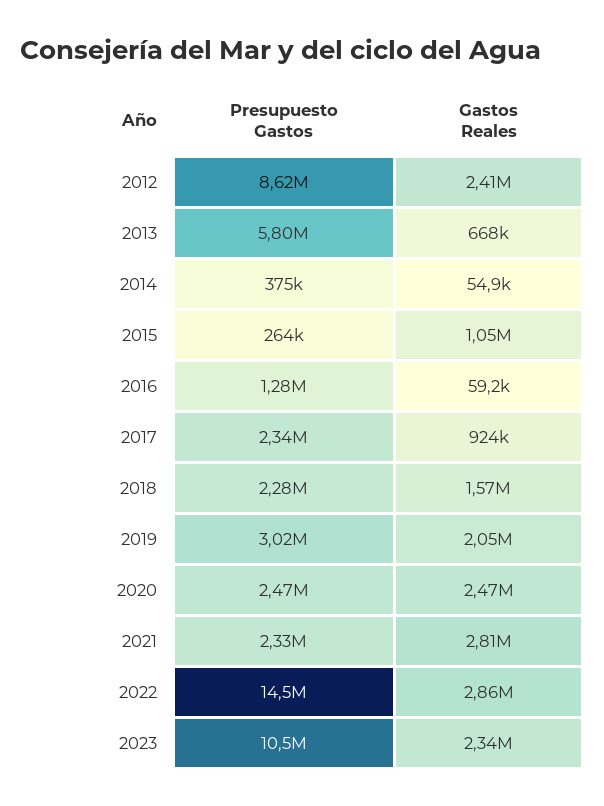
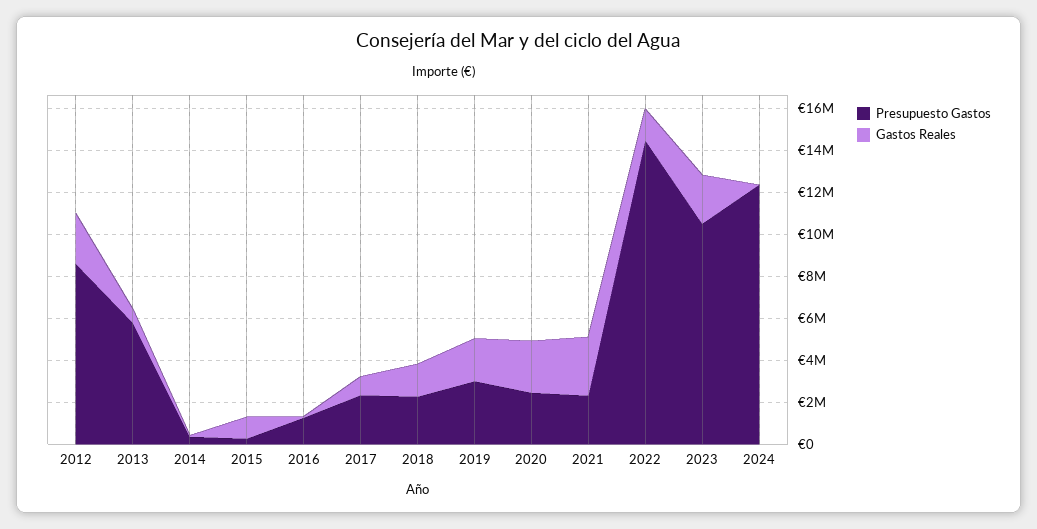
Gastos Reales, 2022: 2860000 -> 1500000
Presupuesto Gastos, 2024: none -> 12500000
Gastos Reales, 2024: none -> 0

